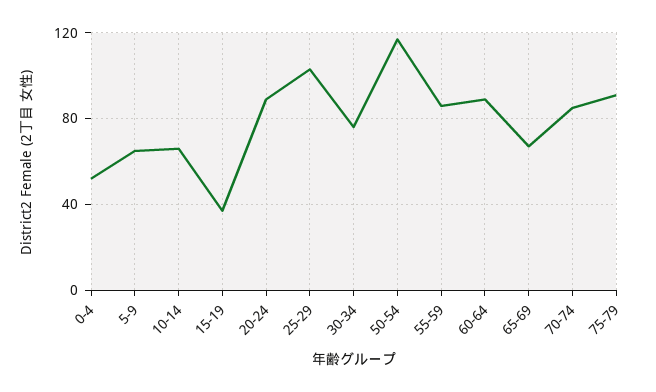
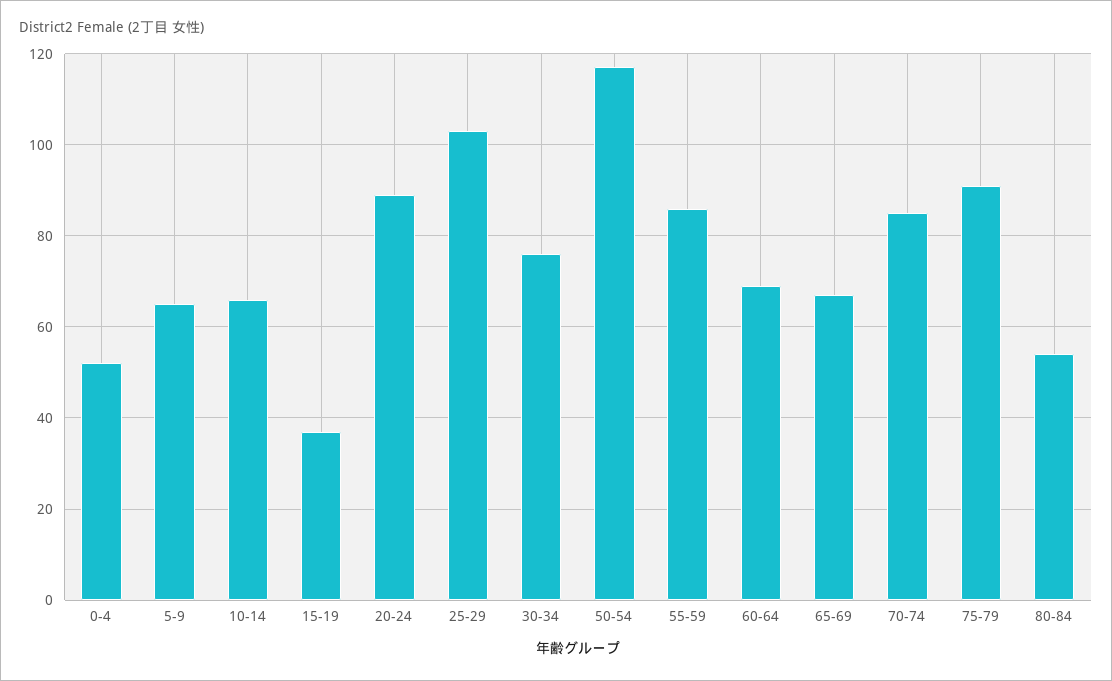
60-64: 90 -> 70
80-84: none -> 55

